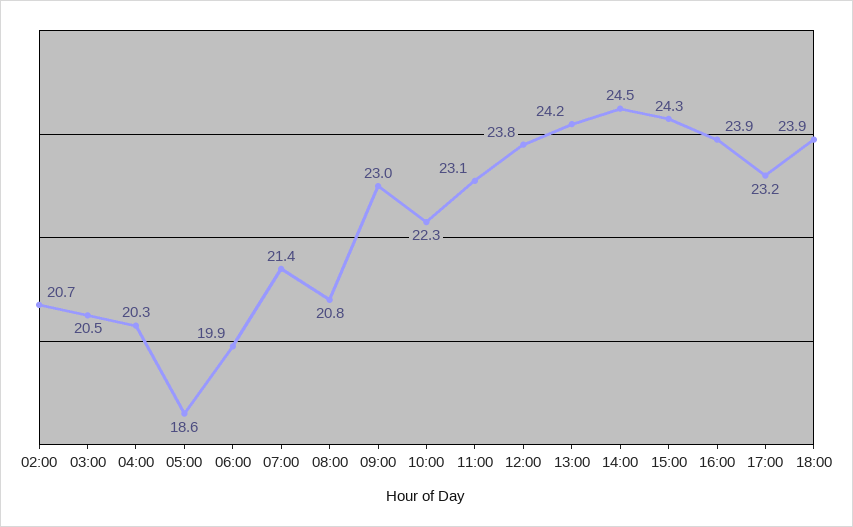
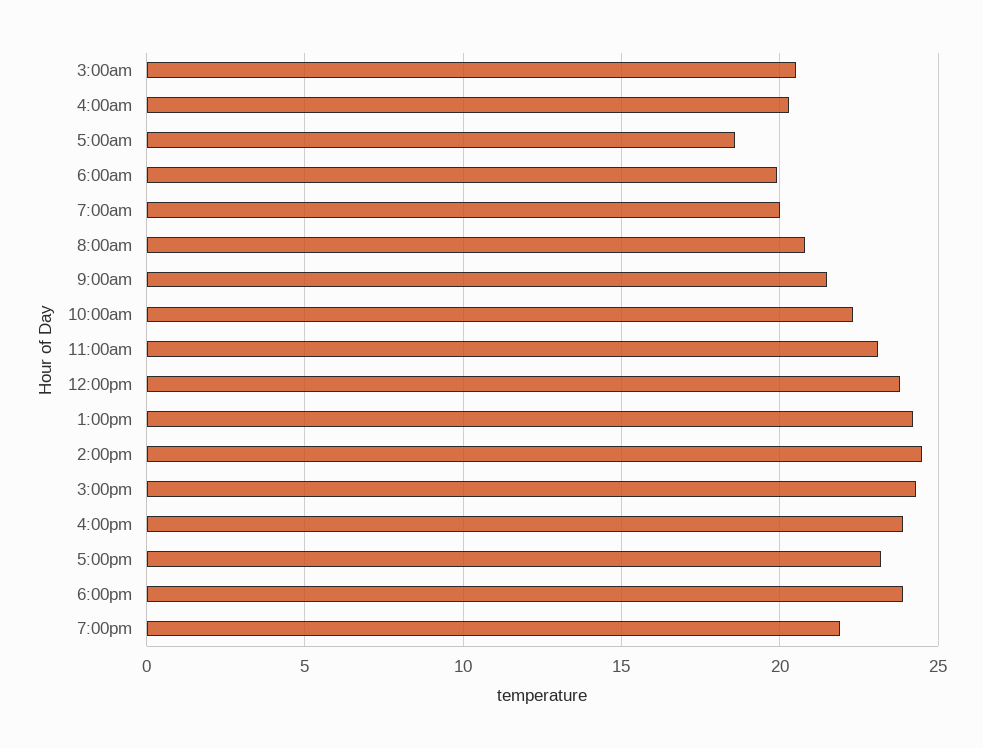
02:00: 20.7 -> none
07:00: 21.4 -> 20
09:00: 23 -> 21.5
7:00pm: none -> 22

